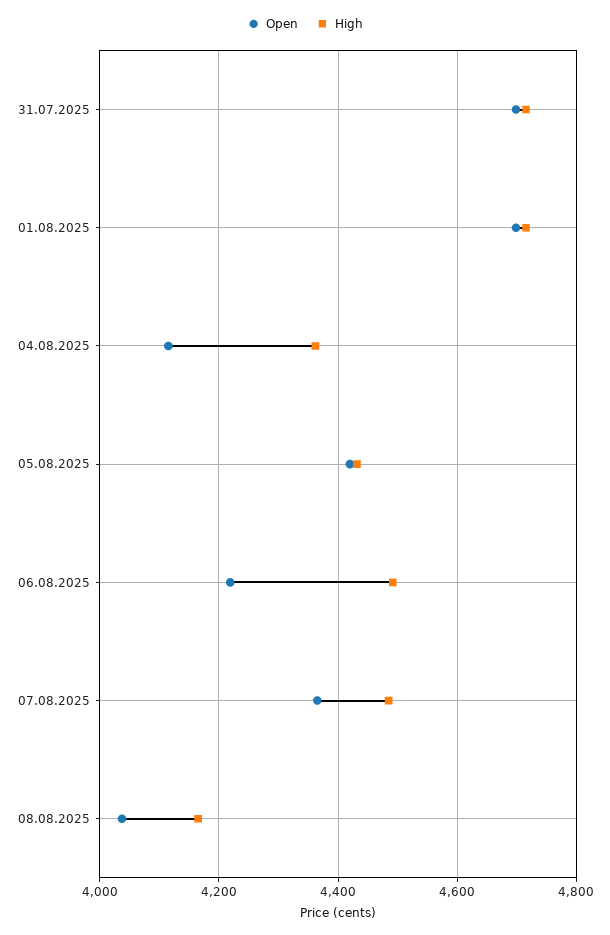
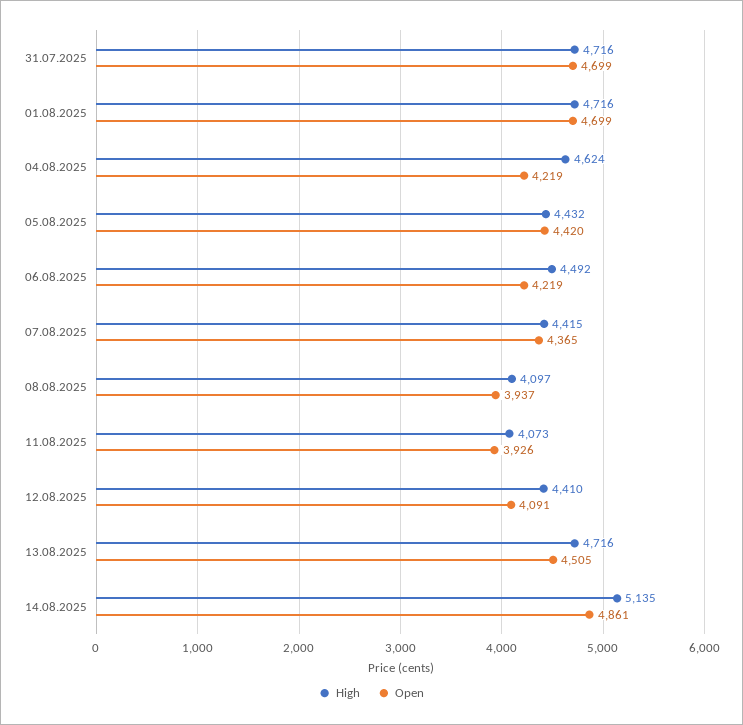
Open, 04.08.2025: 4120 -> 4219
High, 04.08.2025: 4360 -> 4624
High, 07.08.2025: 4480 -> 4415
Open, 08.08.2025: 4040 -> 3937
High, 08.08.2025: 4160 -> 4097
High, 11.08.2025: none -> 4073
Open, 11.08.2025: none -> 3926
High, 12.08.2025: none -> 4410
Open, 12.08.2025: none -> 4091
High, 13.08.2025: none -> 4716
Open, 13.08.2025: none -> 4505
High, 14.08.2025: none -> 5135
Open, 14.08.2025: none -> 4861

